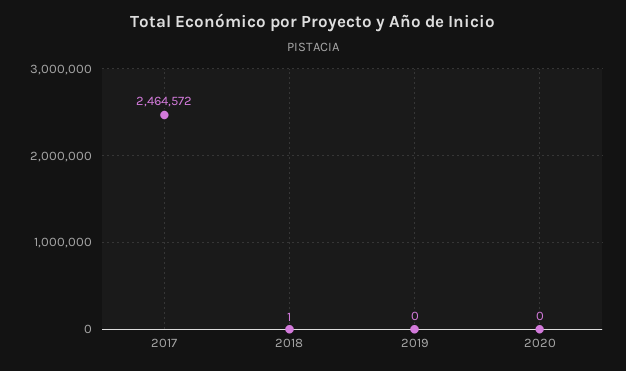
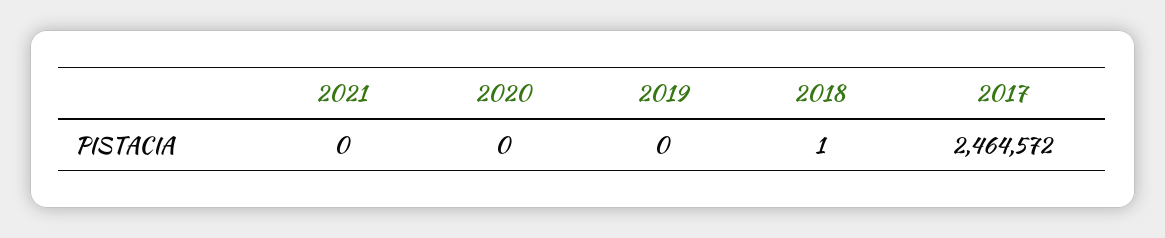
2021: none -> 0

